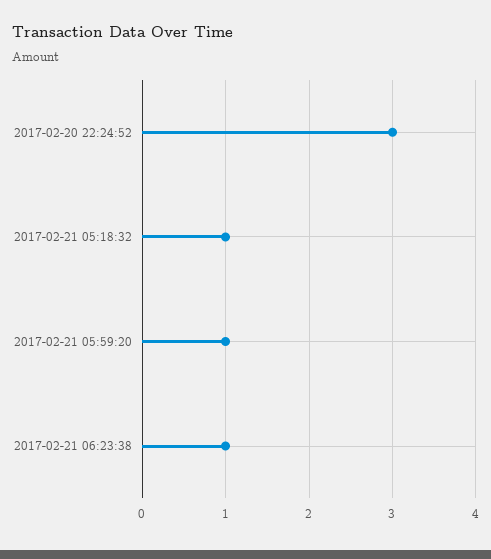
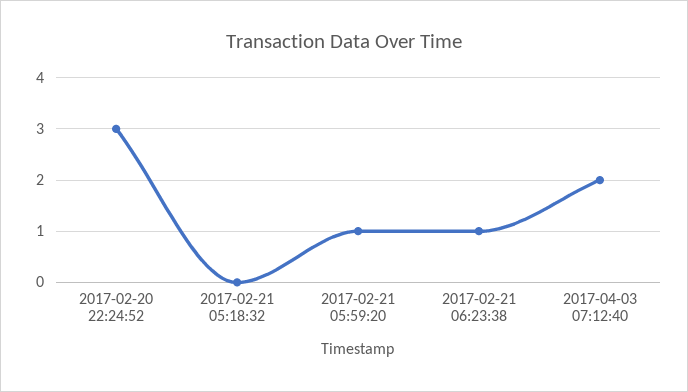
2017-02-21 05:18:32: 1 -> 0
2017-04-03 07:12:40: none -> 2

